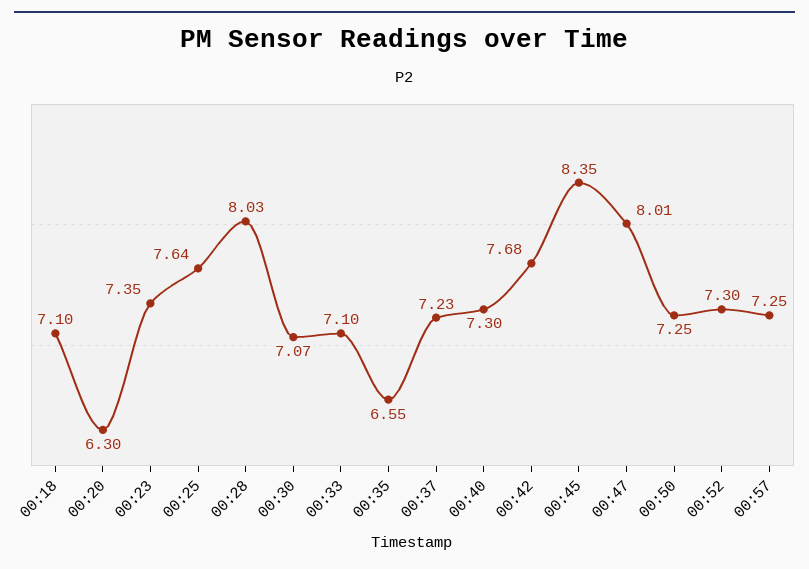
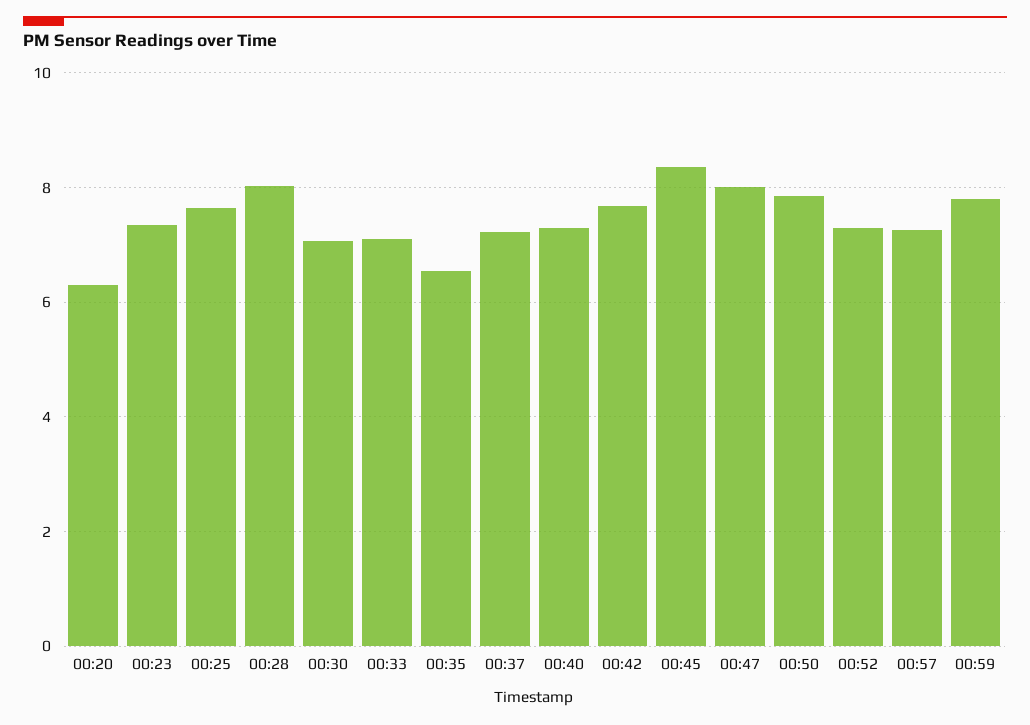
00:18: 7.1 -> none
00:50: 7.25 -> 7.8
00:59: none -> 7.8

